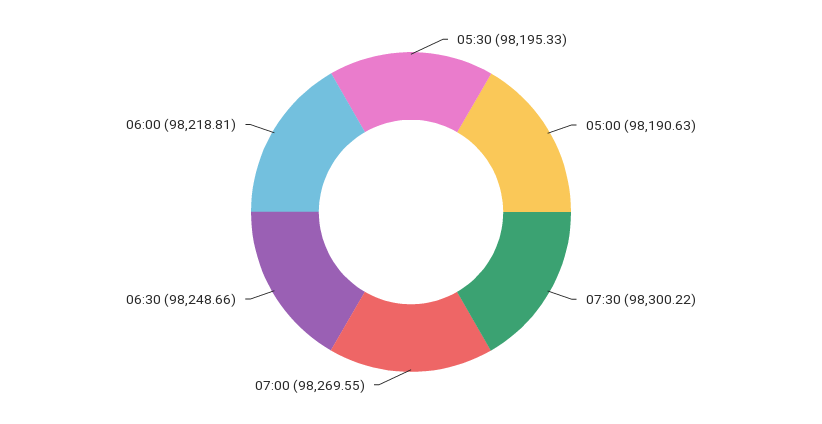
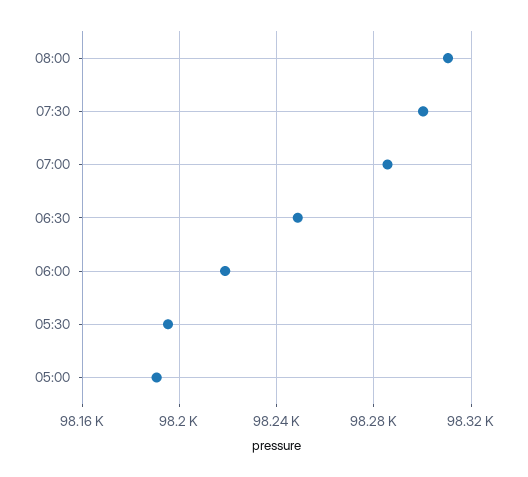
07:00: 98269.55 -> 98285
08:00: none -> 98310

